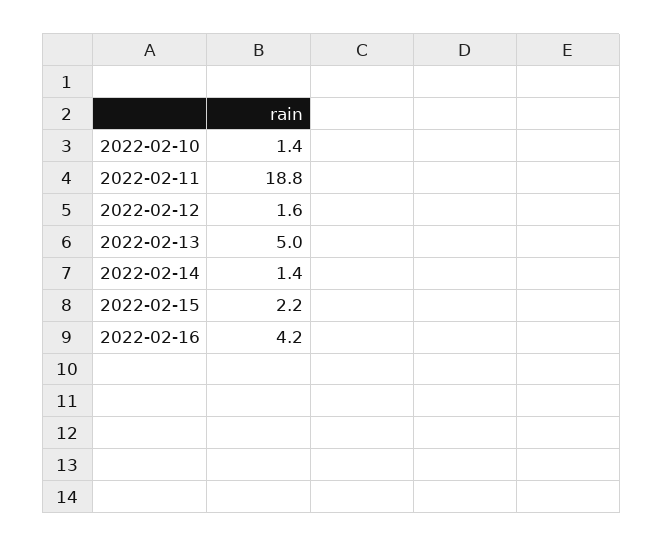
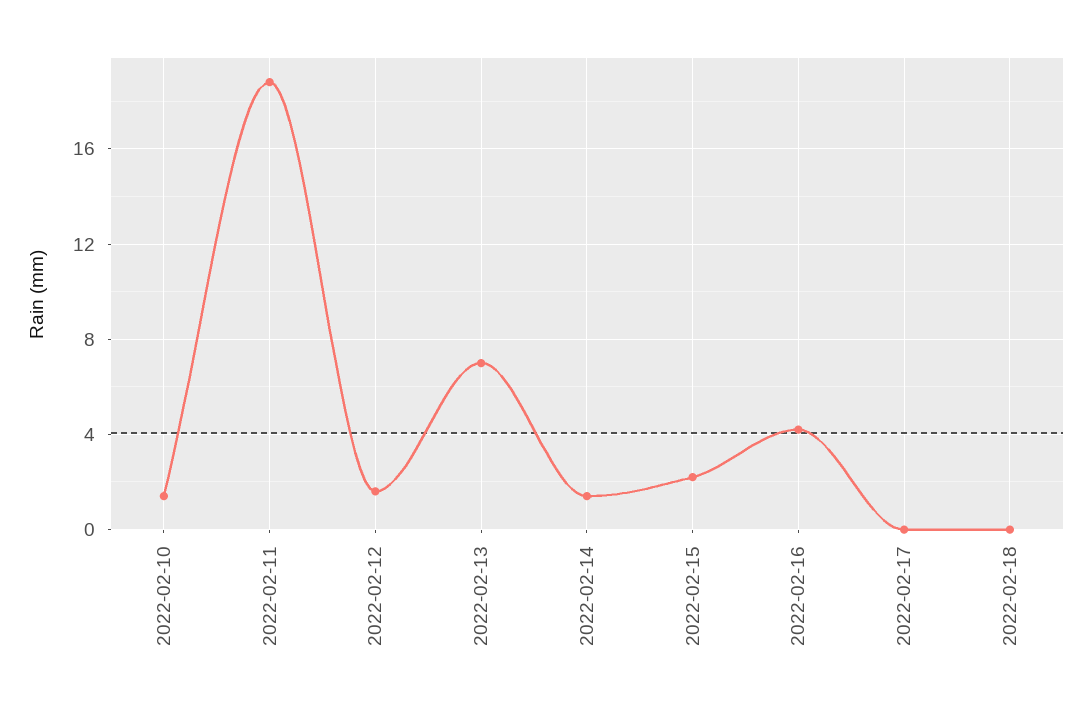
2022-02-13: 5 -> 7
2022-02-17: none -> 0
2022-02-18: none -> 0

